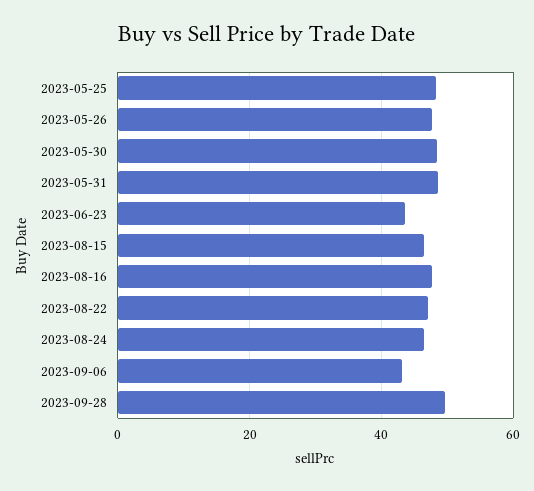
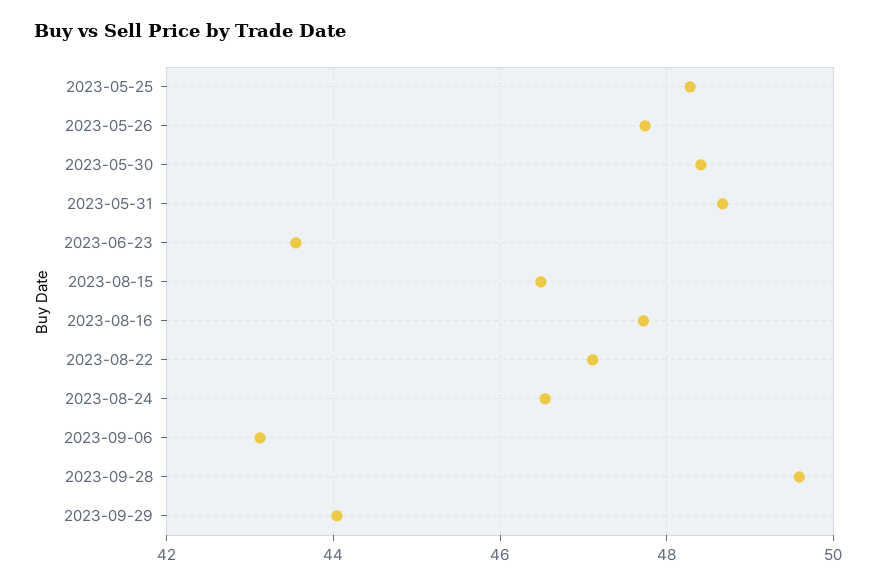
2023-09-29: none -> 44

